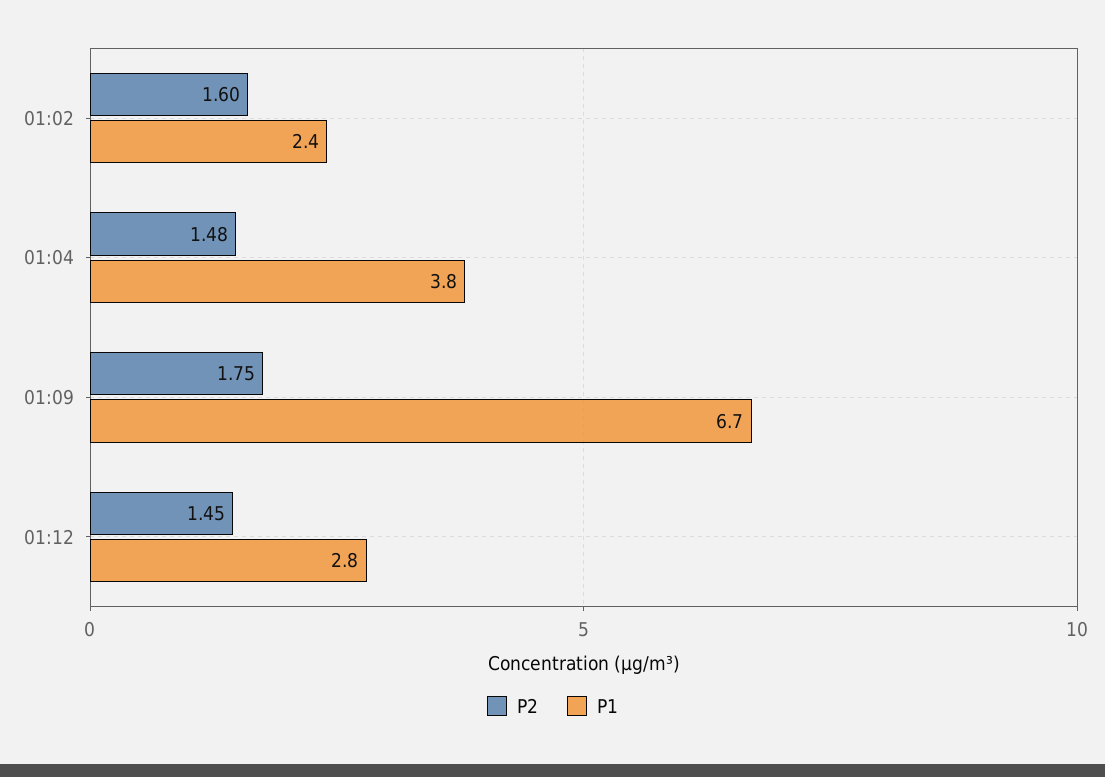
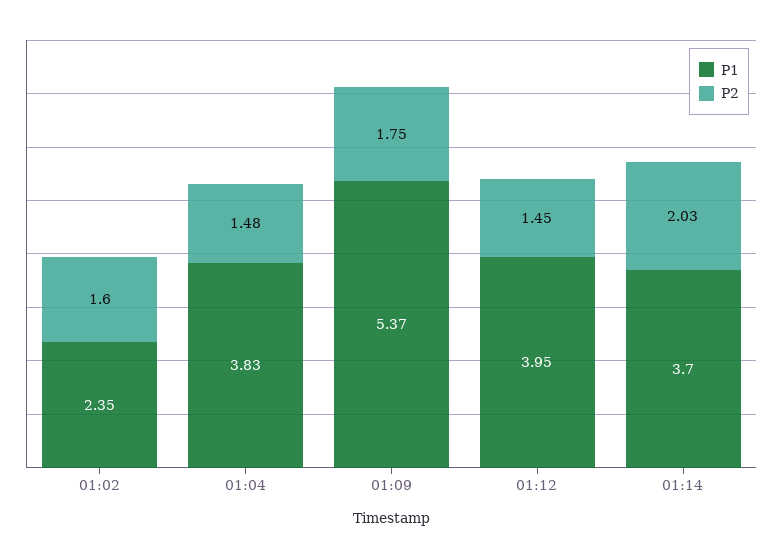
P1, 01:09: 6.7 -> 5.37
P1, 01:12: 2.8 -> 3.95
P1, 01:14: none -> 3.7
P2, 01:14: none -> 2.03

